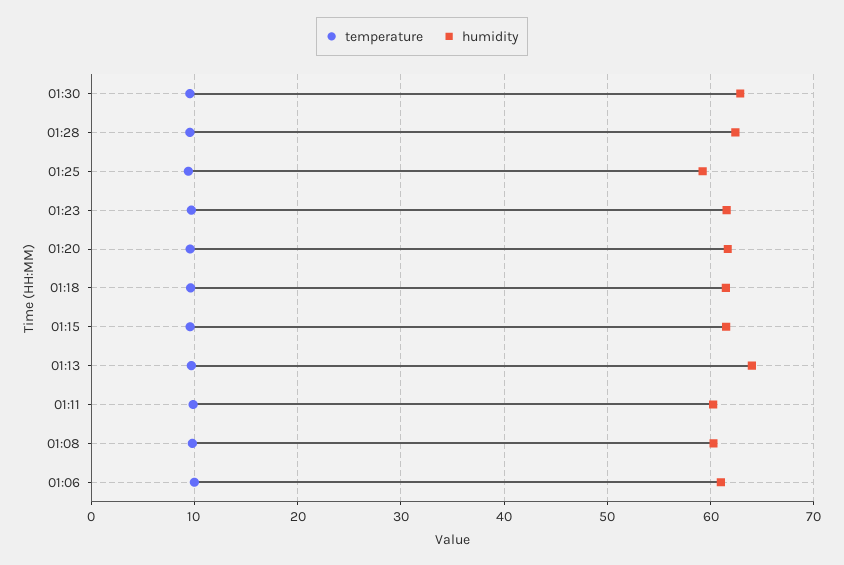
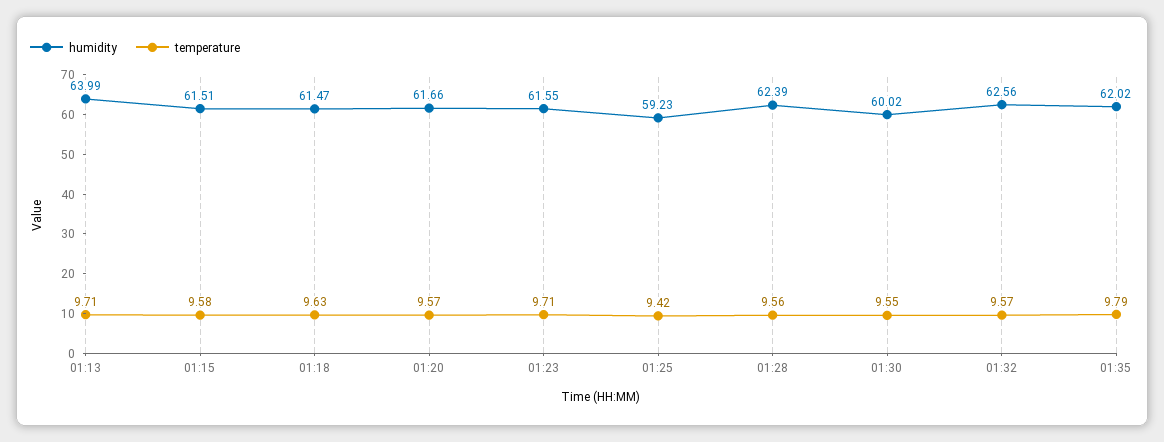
humidity, 01:30: 63 -> 60.02
temperature, 01:11: 10 -> none
humidity, 01:11: 60 -> none
temperature, 01:08: 10 -> none
humidity, 01:08: 60 -> none
temperature, 01:06: 10 -> none
humidity, 01:06: 61 -> none
humidity, 01:32: none -> 62.56
temperature, 01:32: none -> 9.57
humidity, 01:35: none -> 62.02
temperature, 01:35: none -> 9.79

